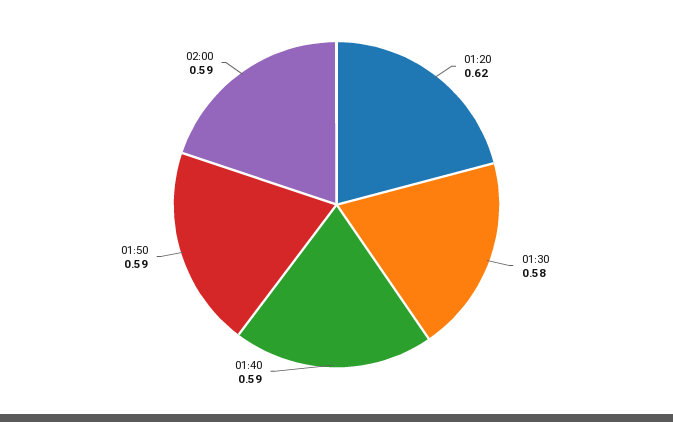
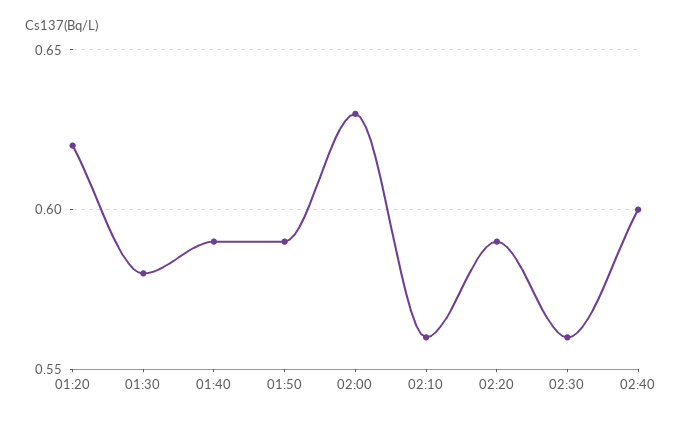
02:00: 0.59 -> 0.63
02:10: none -> 0.56
02:20: none -> 0.59
02:30: none -> 0.56
02:40: none -> 0.6

